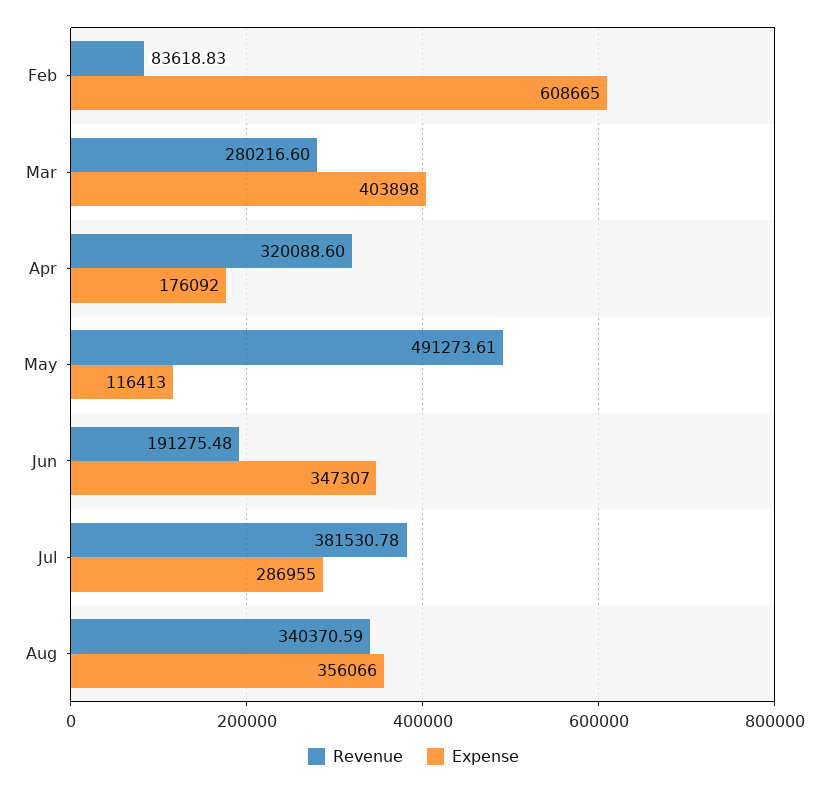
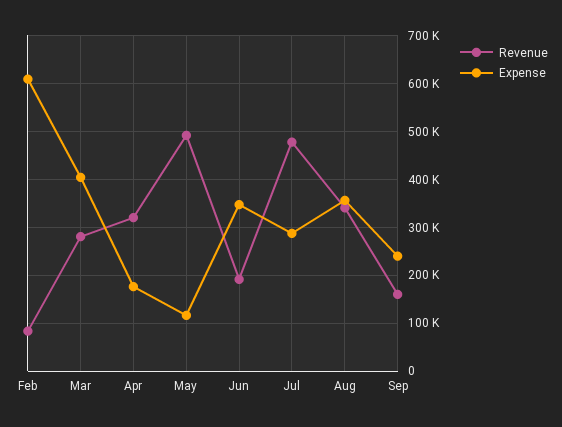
Revenue, Jul: 381530.78 -> 480000
Revenue, Sep: none -> 160000
Expense, Sep: none -> 240000

